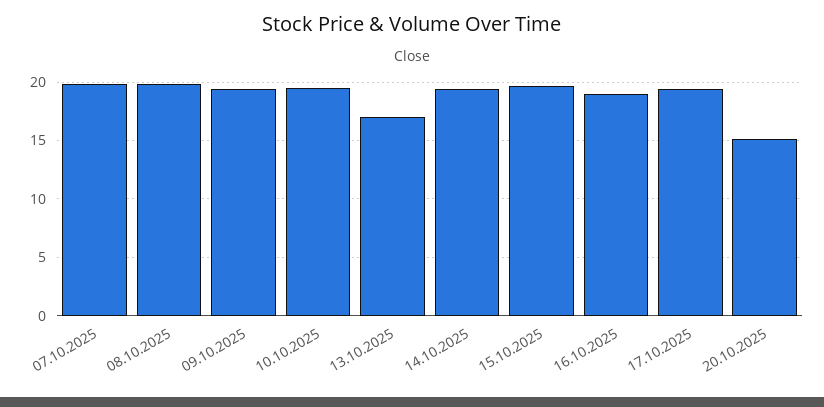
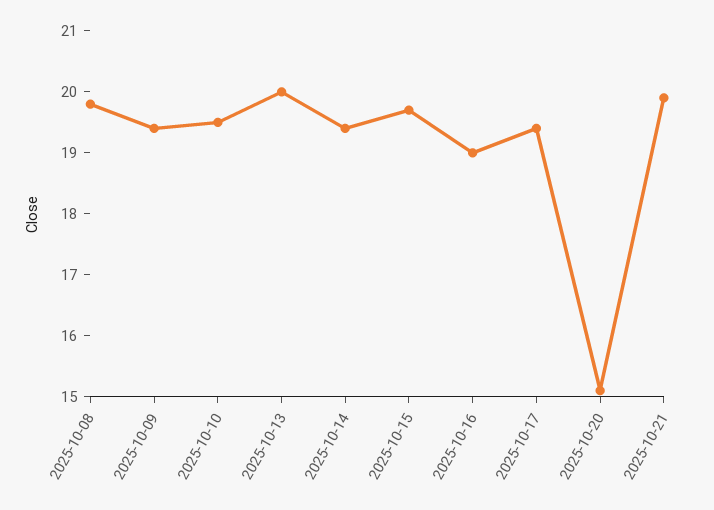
07.10.2025: 20 -> none
13.10.2025: 17 -> 20
2025-10-21: none -> 20

